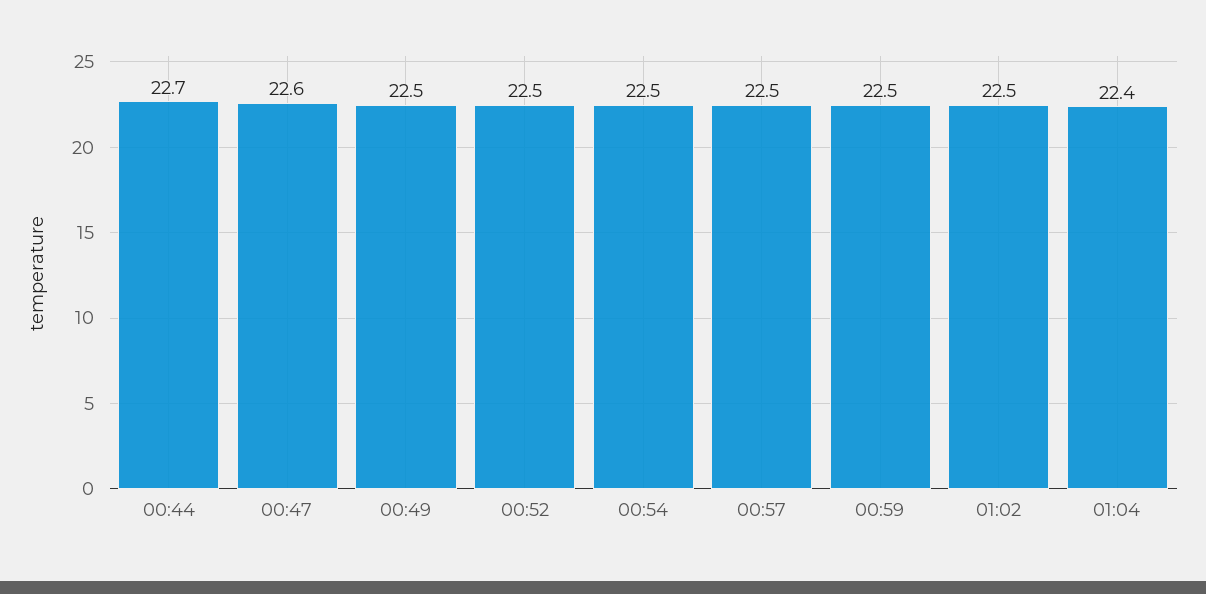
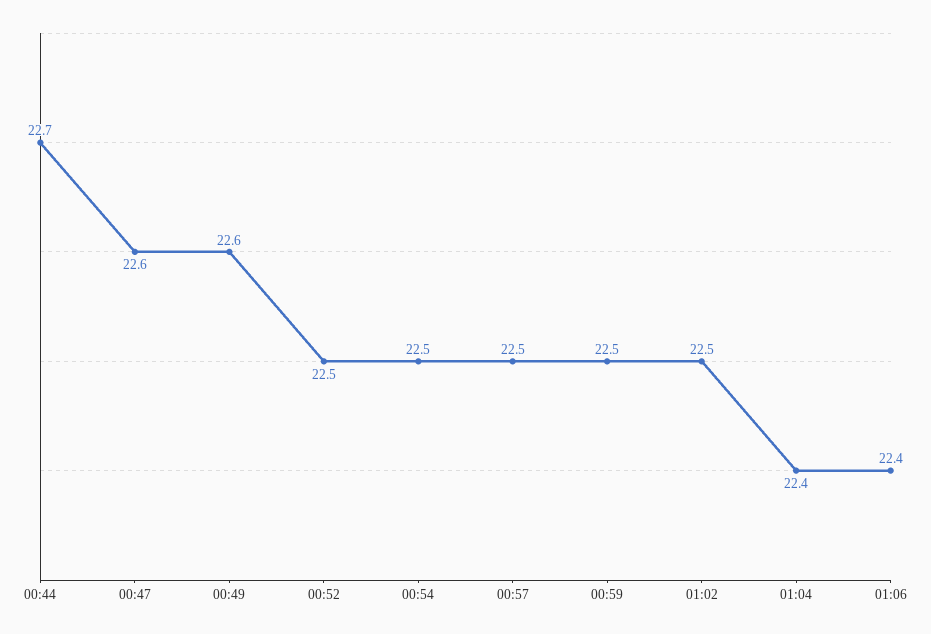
00:49: 22.5 -> 22.6
01:06: none -> 22.4

